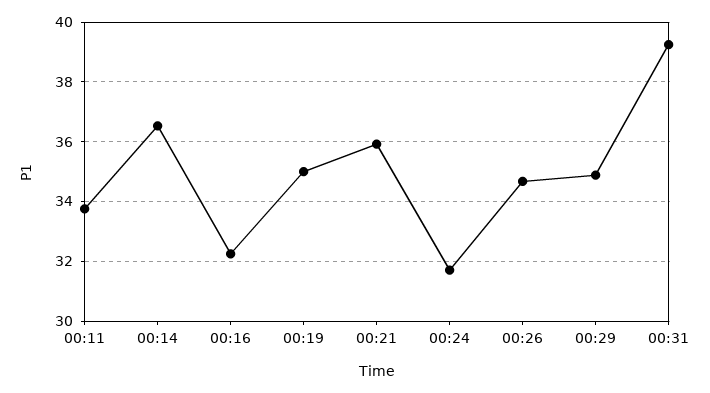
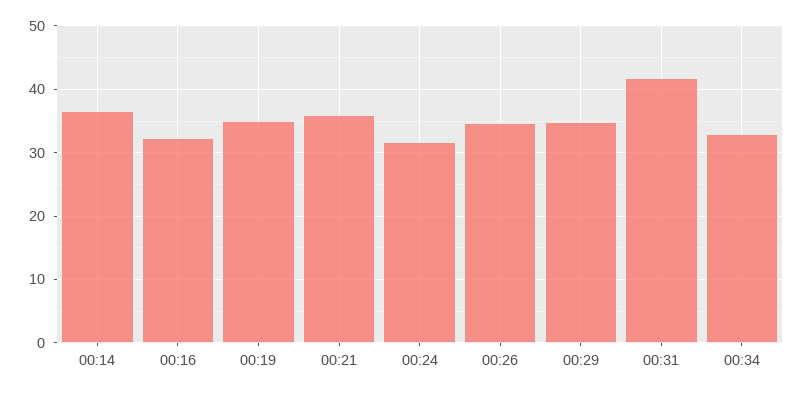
00:11: 33.75 -> none
00:31: 39.25 -> 42
00:34: none -> 33

